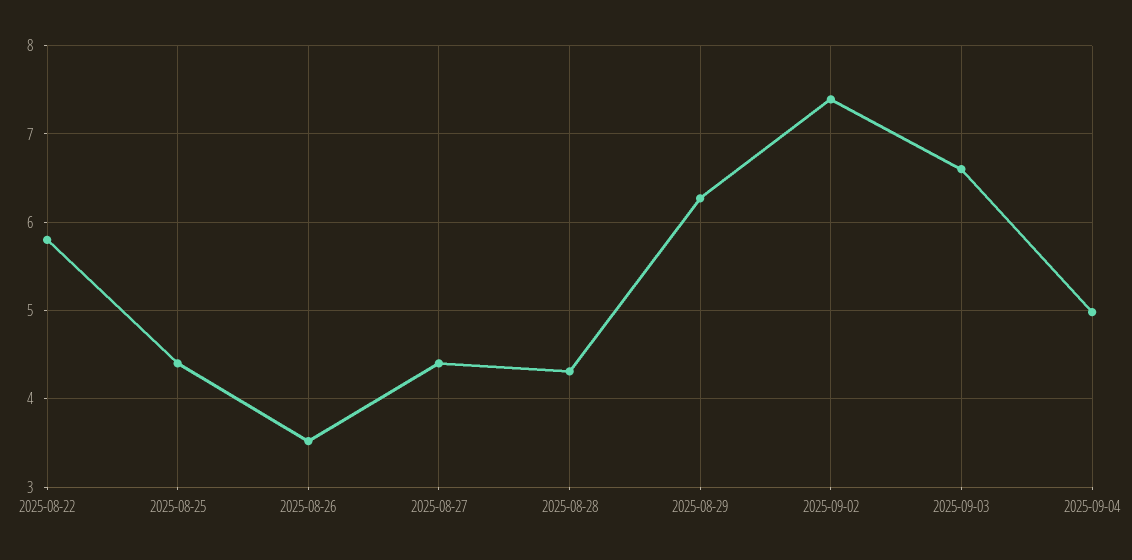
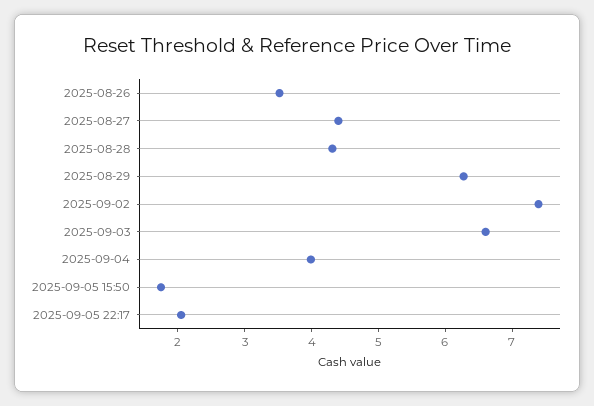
2025-08-22: 5.8 -> none
2025-08-25: 4.4 -> none
2025-09-04: 5 -> 4
2025-09-05 15:50: none -> 1.8
2025-09-05 22:17: none -> 2

